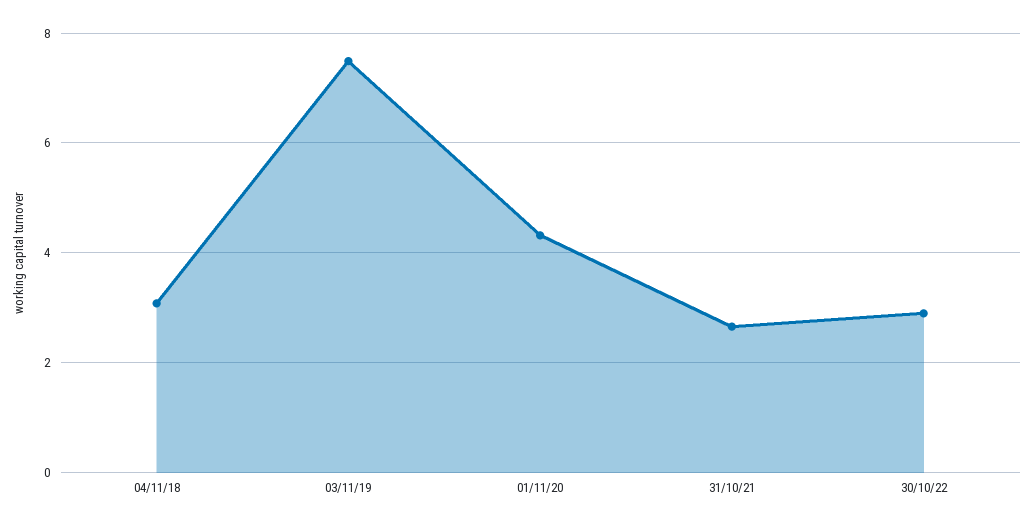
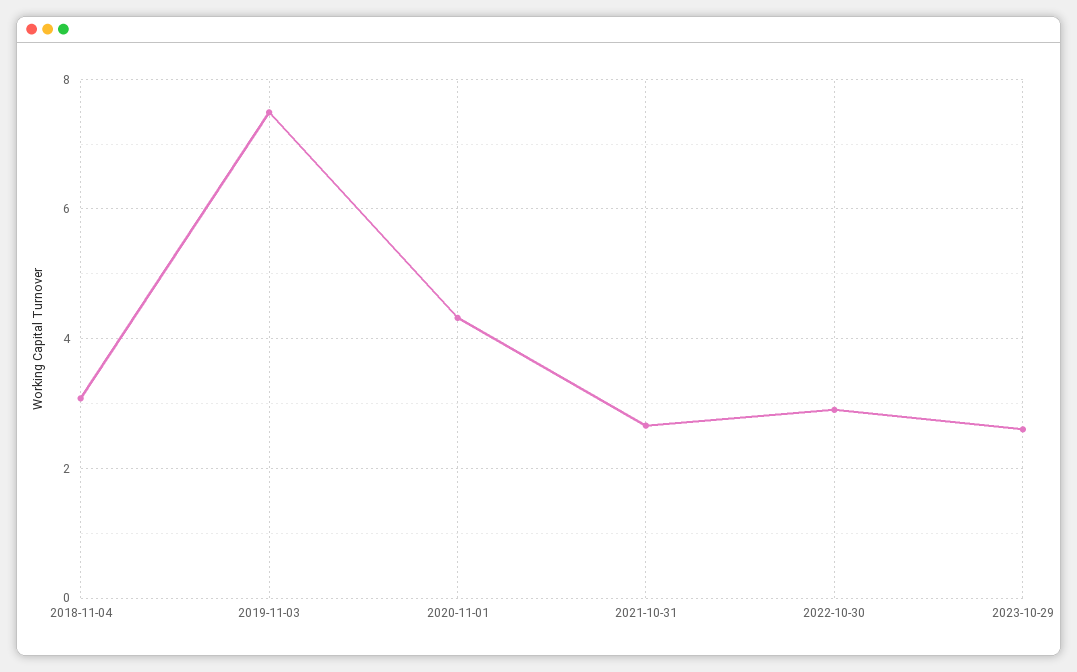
2023-10-29: none -> 2.6

